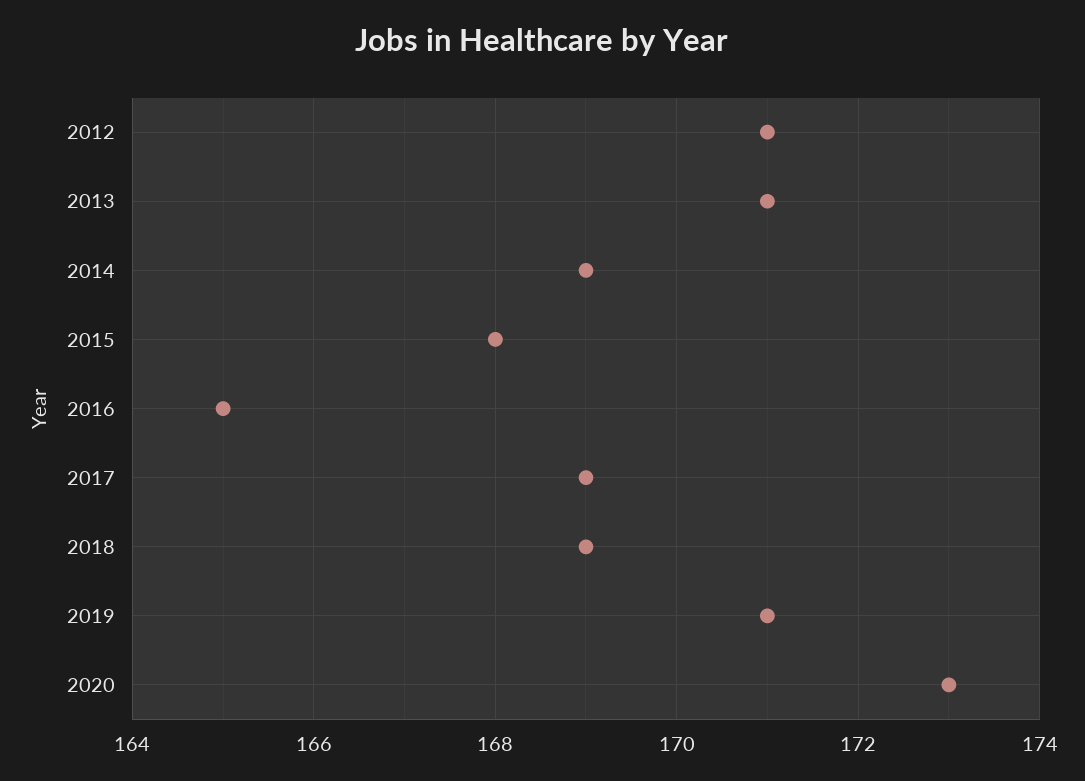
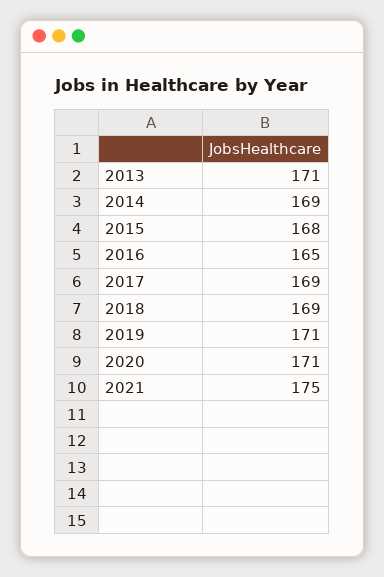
2012: 171 -> none
2020: 173 -> 171
2021: none -> 175

